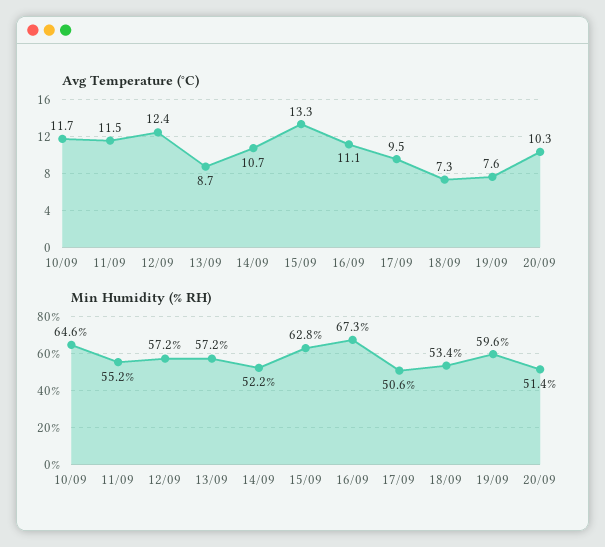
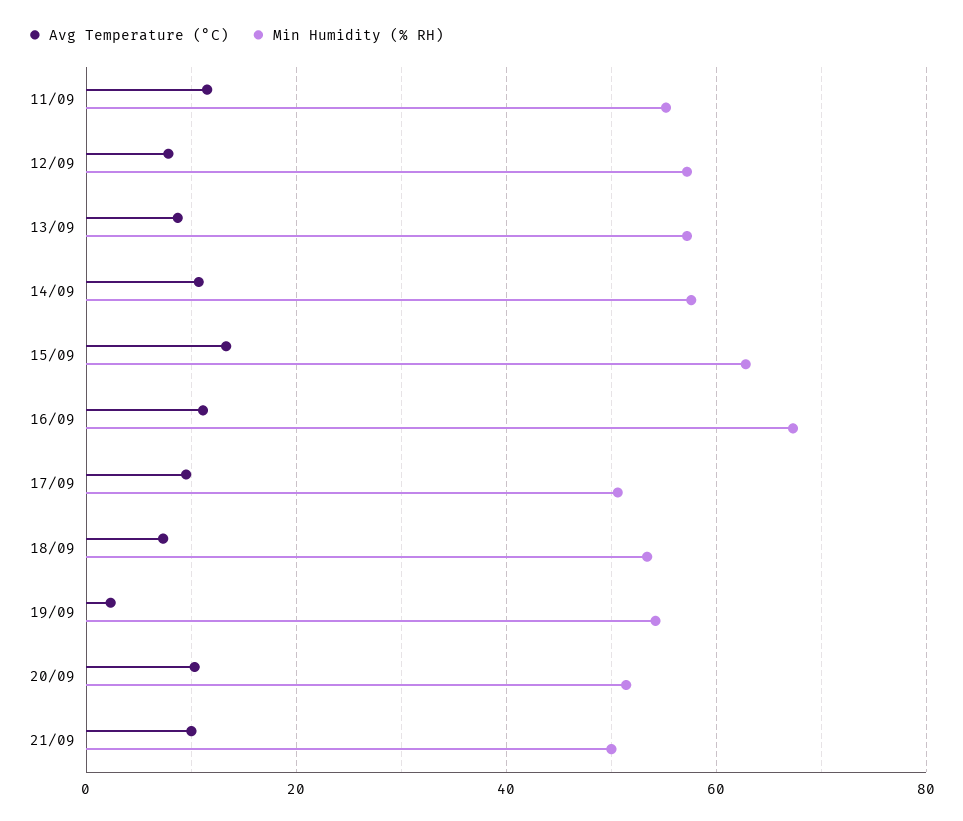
Avg Temperature (°C), 10/09: 11.7 -> none
Avg Temperature (°C), 12/09: 12.4 -> 8
Avg Temperature (°C), 19/09: 7.6 -> 2
Min Humidity (% RH), 10/09: 64.6 -> none
Min Humidity (% RH), 14/09: 52.2 -> 58
Min Humidity (% RH), 19/09: 59.6 -> 54
Avg Temperature (°C), 21/09: none -> 10
Min Humidity (% RH), 21/09: none -> 50

